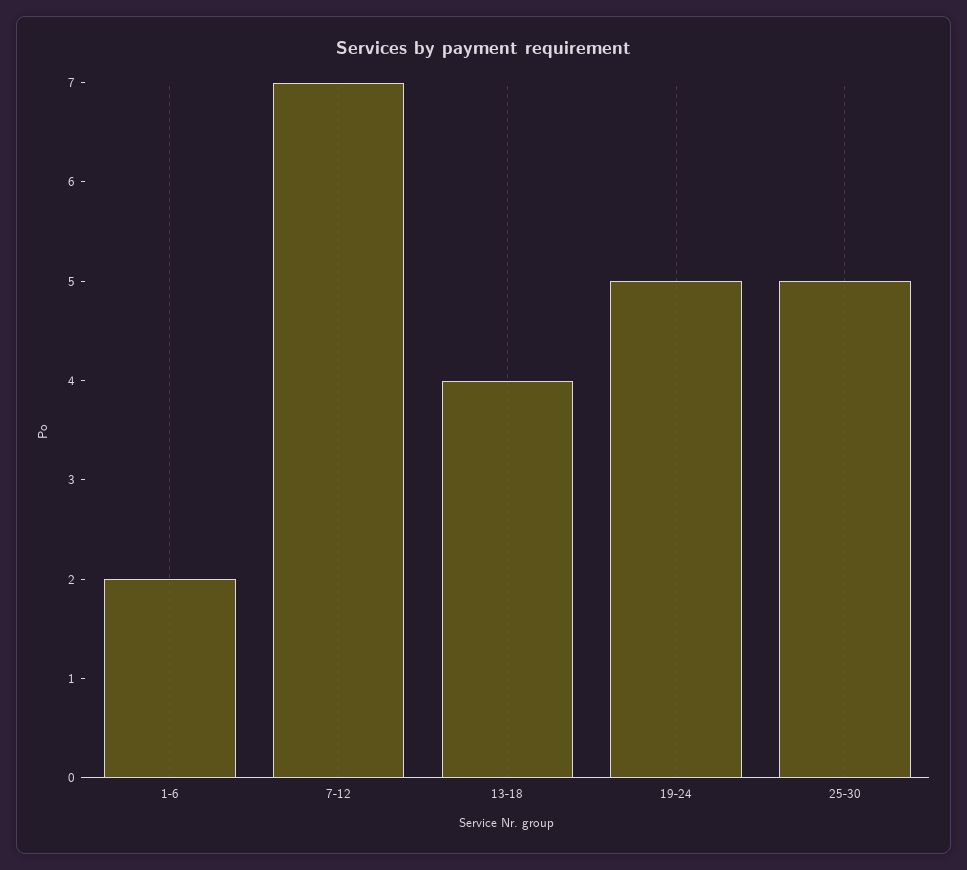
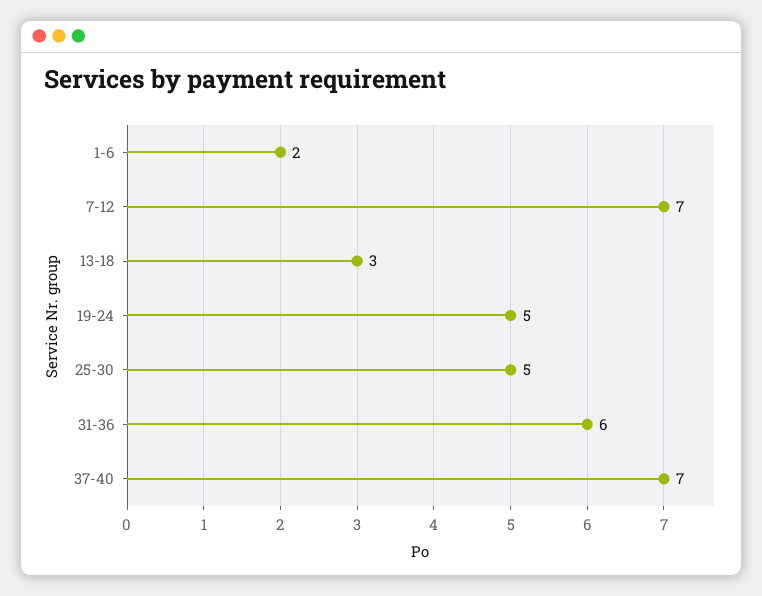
13-18: 4 -> 3
31-36: none -> 6
37-40: none -> 7

